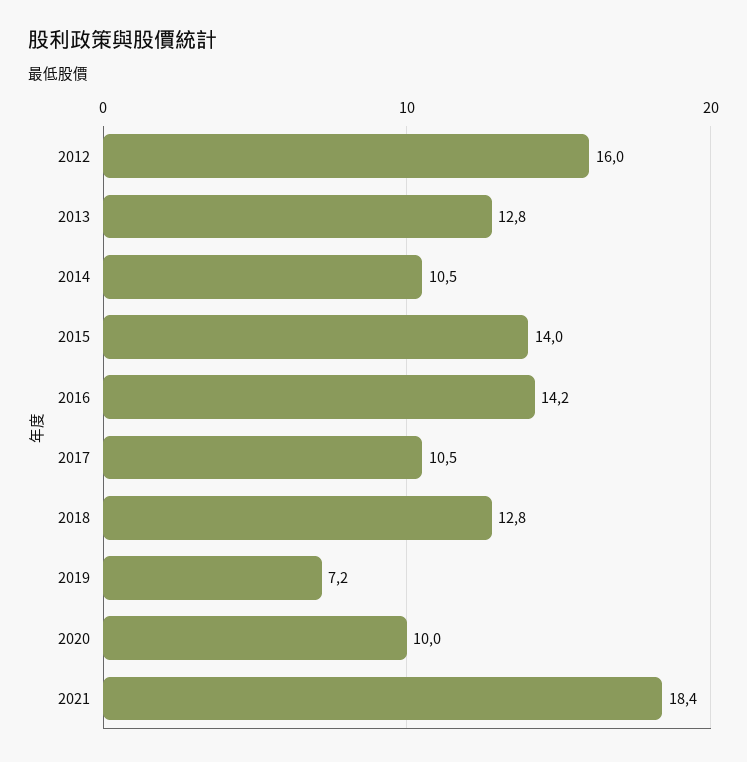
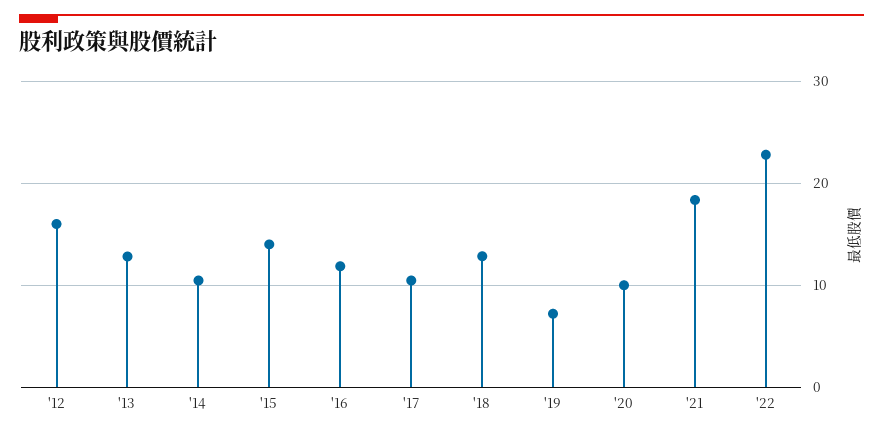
2016: 14.2 -> 12
'22: none -> 23

